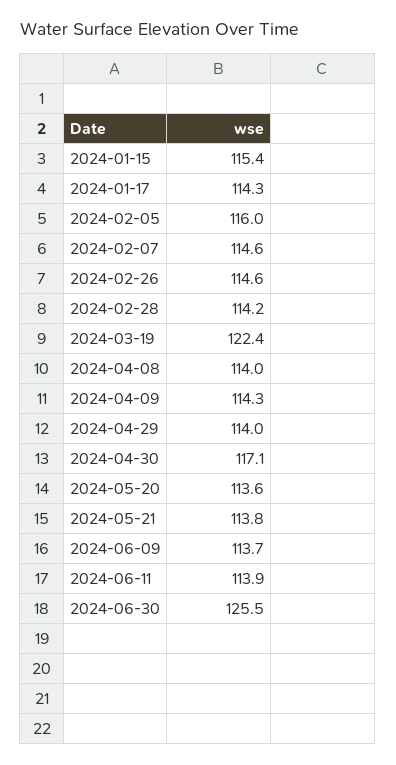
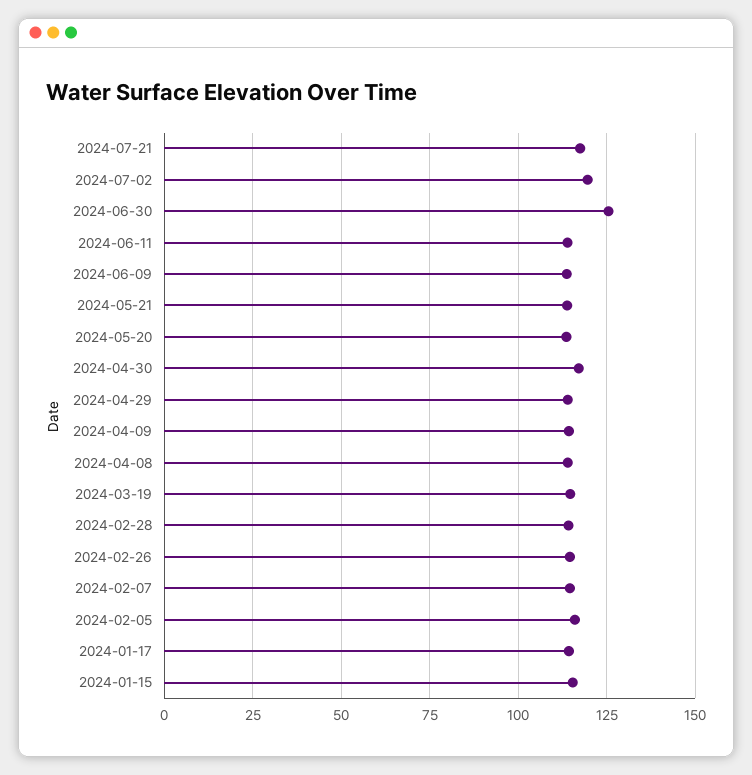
2024-03-19: 122.4 -> 115
2024-07-21: none -> 117.5
2024-07-02: none -> 120

